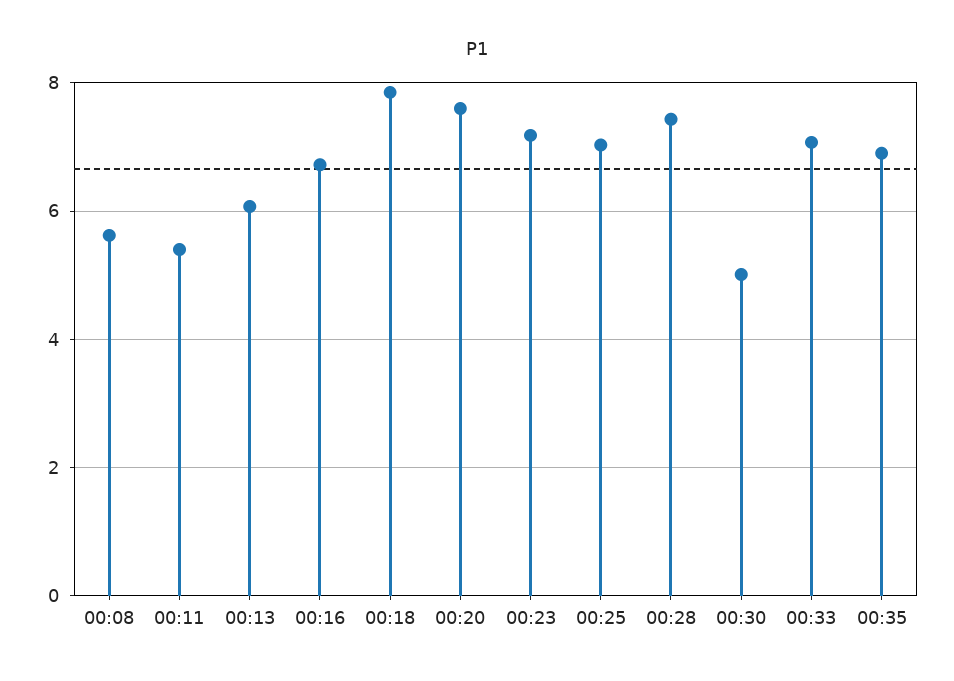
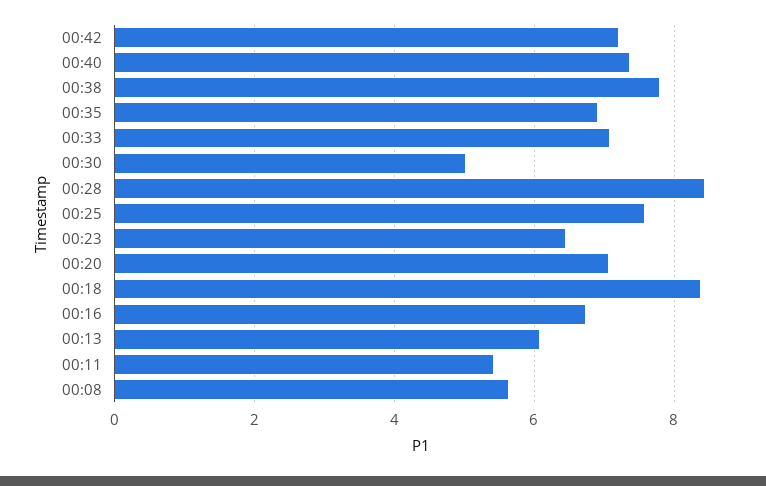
00:18: 7.8 -> 8.4
00:20: 7.6 -> 7
00:23: 7.2 -> 6.4
00:25: 7 -> 7.6
00:28: 7.4 -> 8.4
00:42: none -> 7.2
00:40: none -> 7.4
00:38: none -> 7.8

